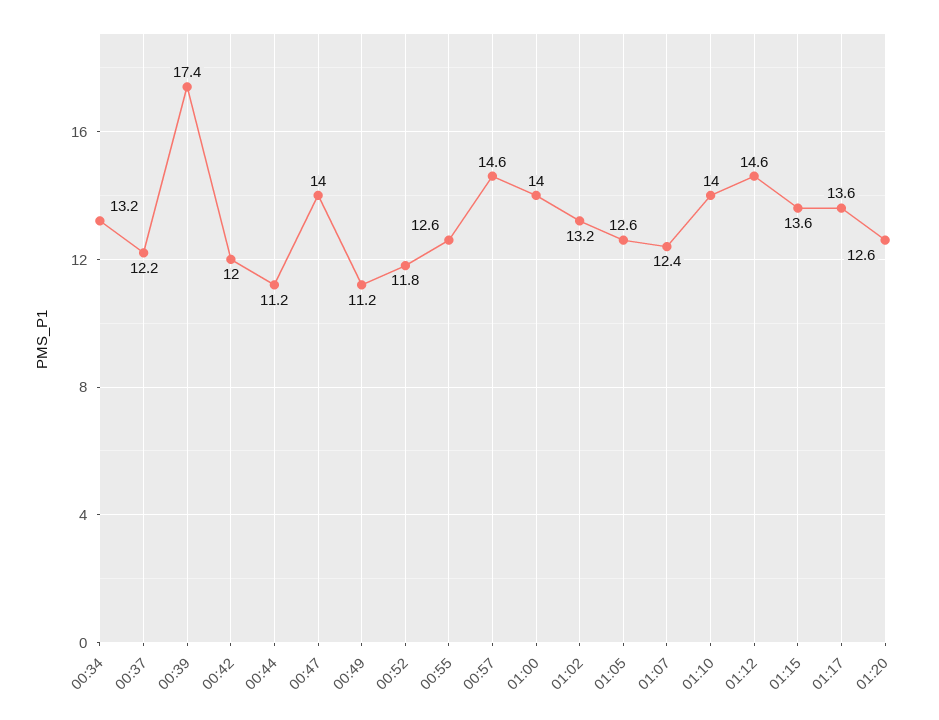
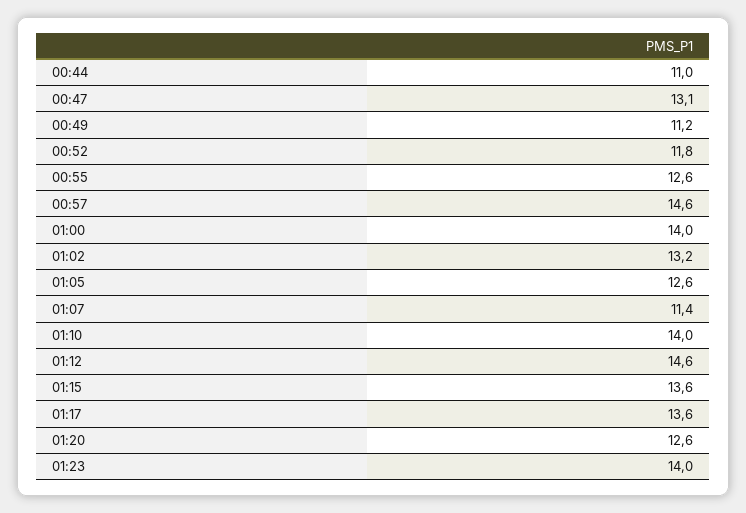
00:34: 13.2 -> none
00:37: 12.2 -> none
00:39: 17.4 -> none
00:42: 12 -> none
00:44: 11.2 -> 11
00:47: 14 -> 13.1
01:07: 12.4 -> 11.4
01:23: none -> 14

